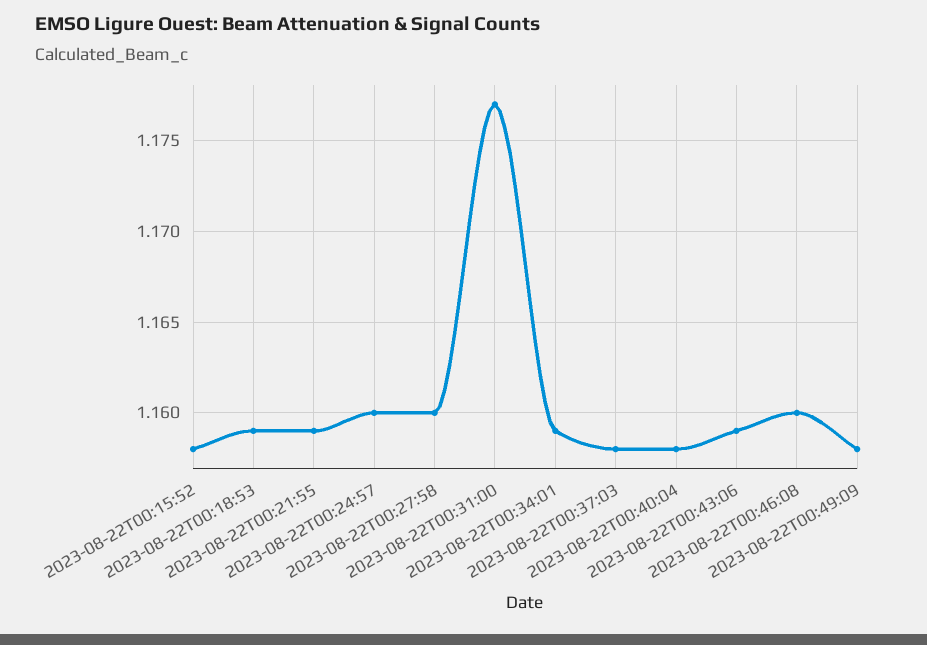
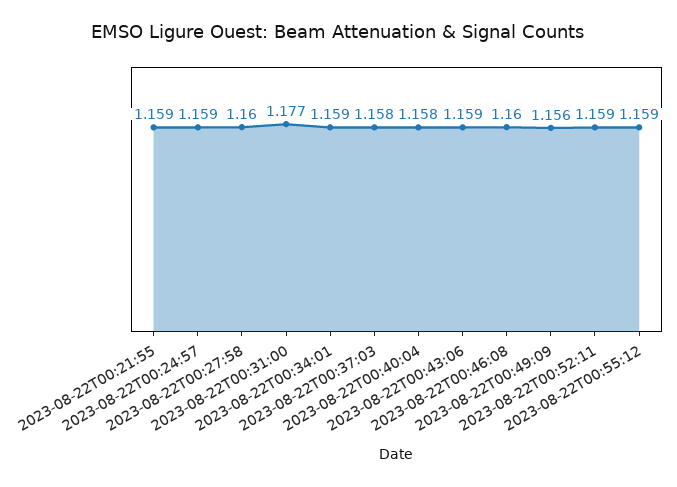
2023-08-22T00:15:52: 1.158 -> none
2023-08-22T00:18:53: 1.159 -> none
2023-08-22T00:24:57: 1.16 -> 1.159
2023-08-22T00:49:09: 1.158 -> 1.156
2023-08-22T00:52:11: none -> 1.159
2023-08-22T00:55:12: none -> 1.159

